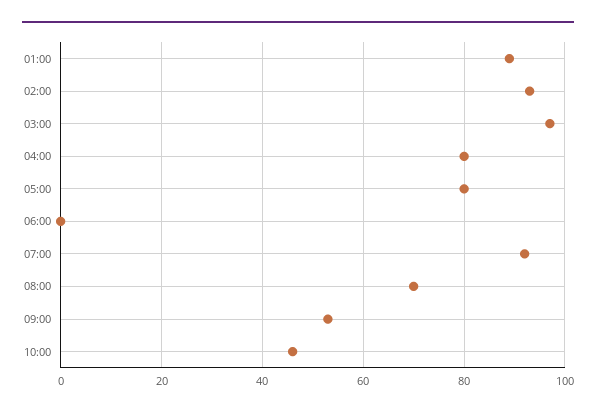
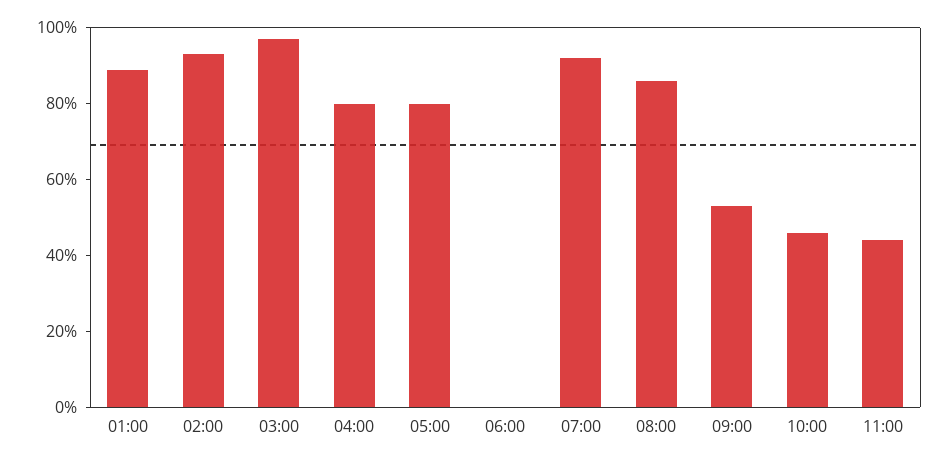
08:00: 70 -> 85
11:00: none -> 45

